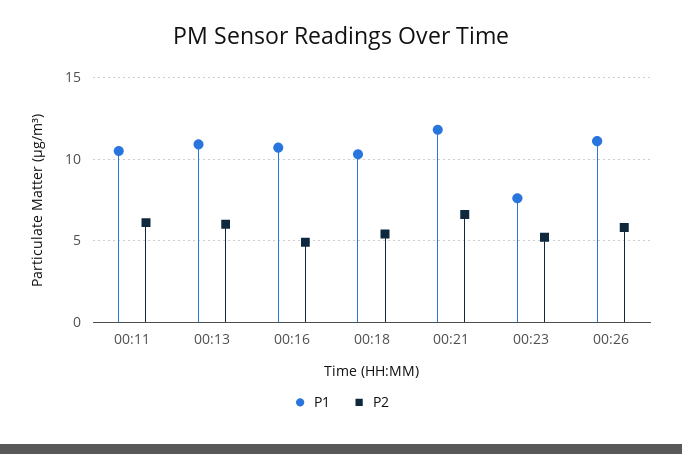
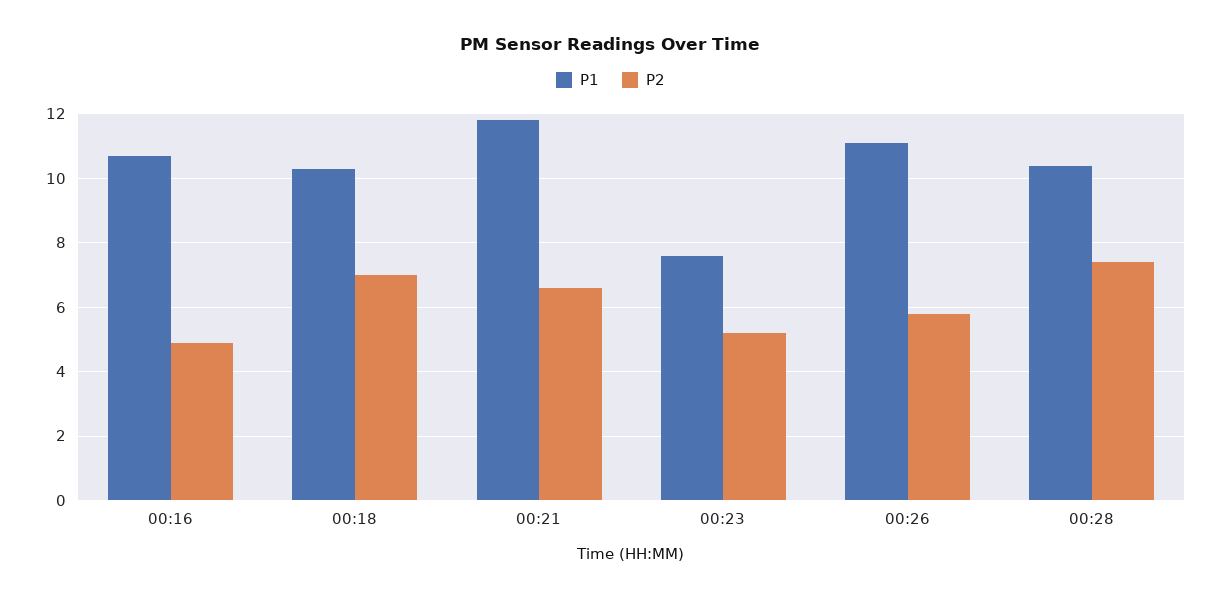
P1, 00:11: 10.5 -> none
P2, 00:11: 6 -> none
P1, 00:13: 11 -> none
P2, 00:13: 6 -> none
P2, 00:18: 5.5 -> 7
P1, 00:28: none -> 10.5
P2, 00:28: none -> 7.5

